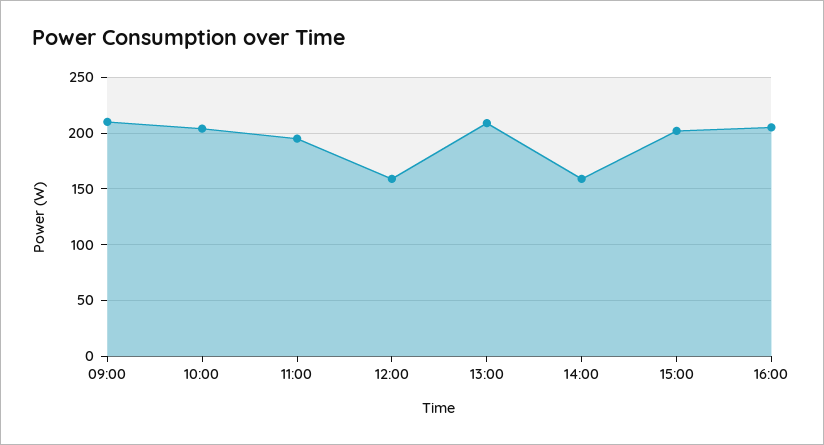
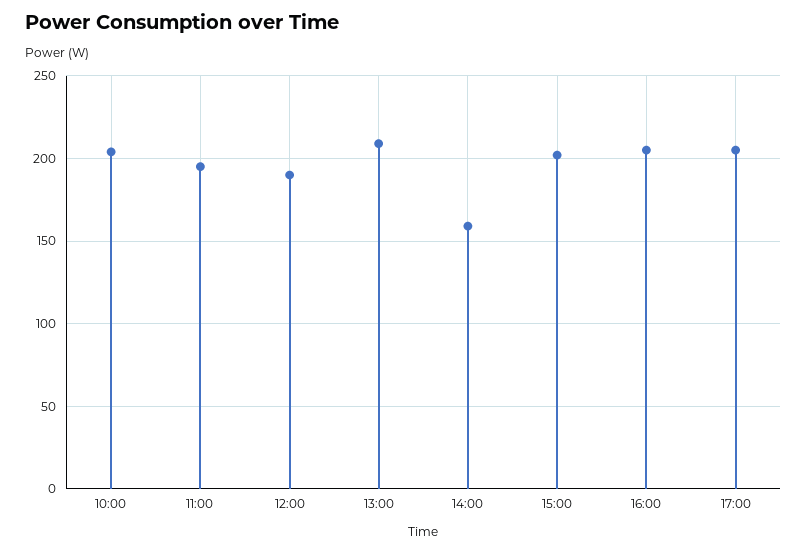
09:00: 210 -> none
12:00: 160 -> 190
17:00: none -> 205

